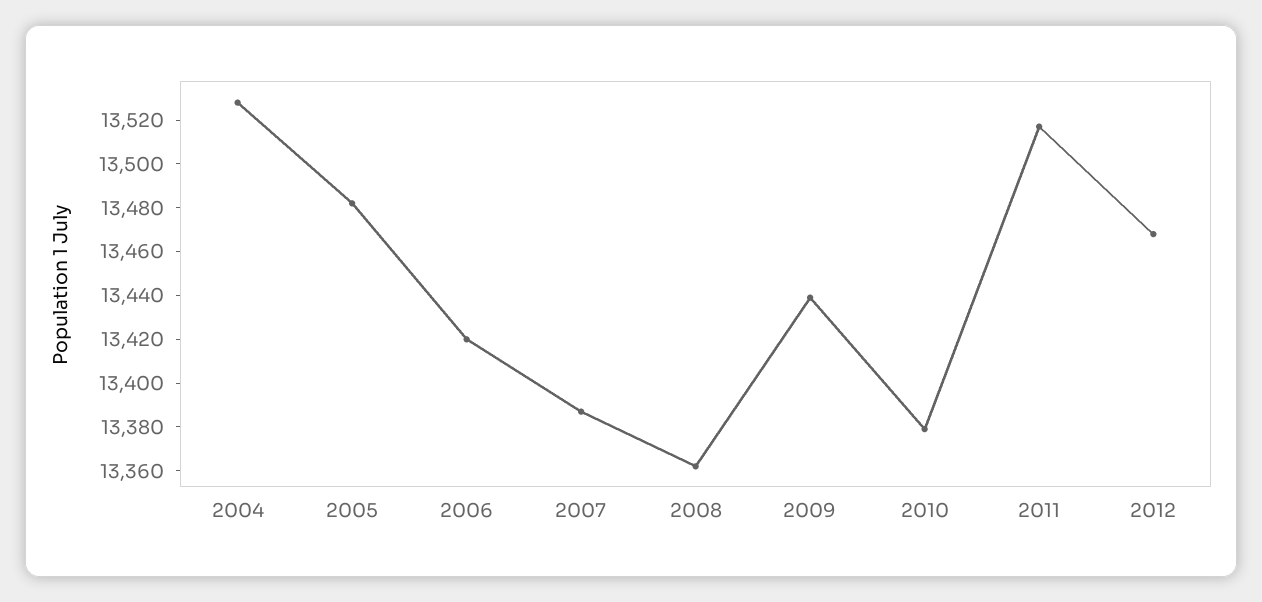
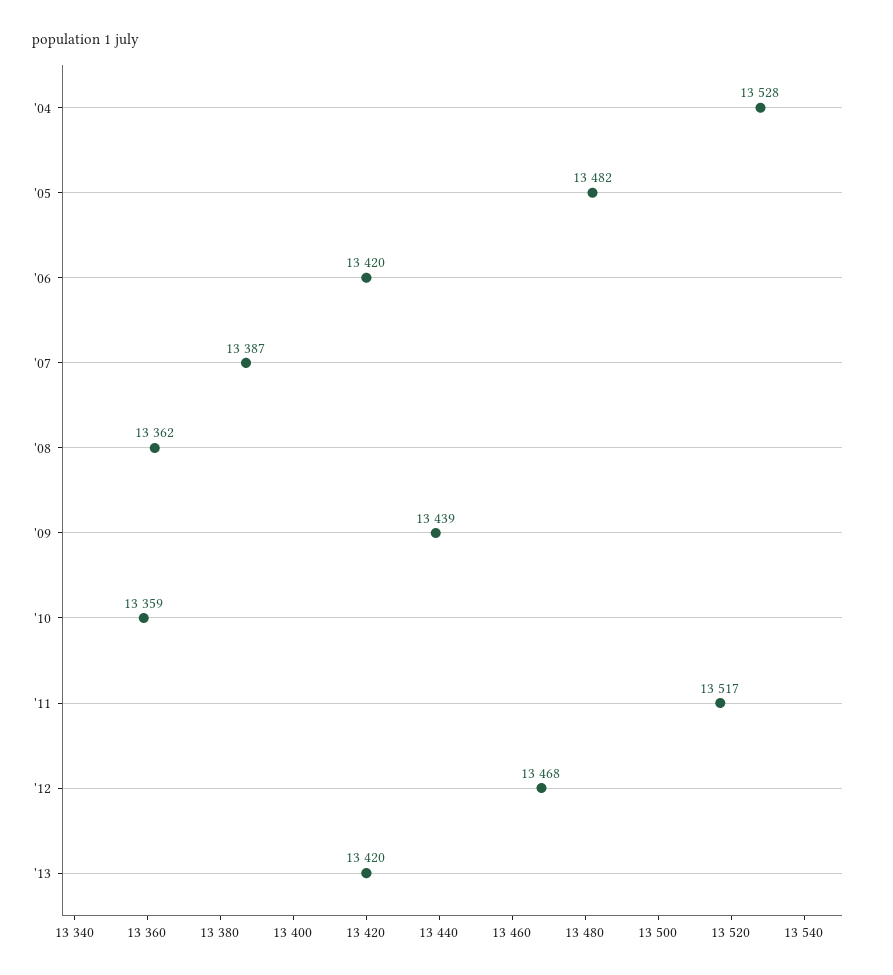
2010: 13380 -> 13359
'13: none -> 13420

